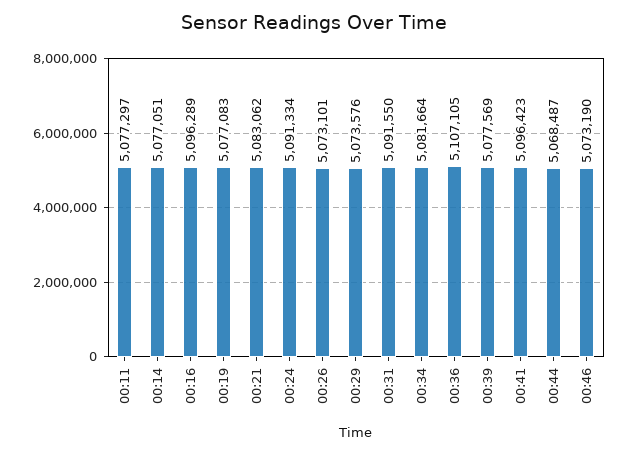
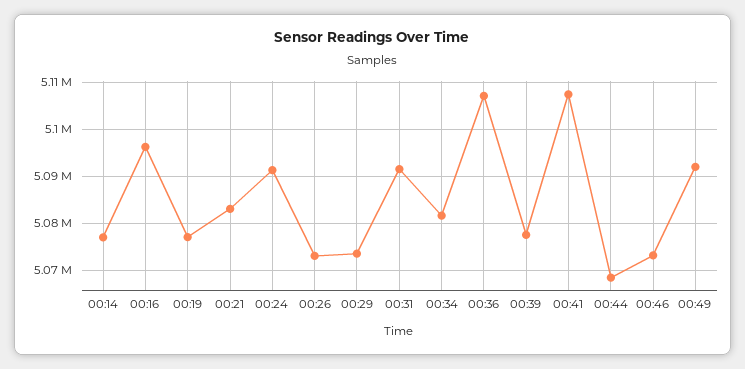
00:11: 5077297 -> none
00:41: 5096423 -> 5108000
00:49: none -> 5092000

